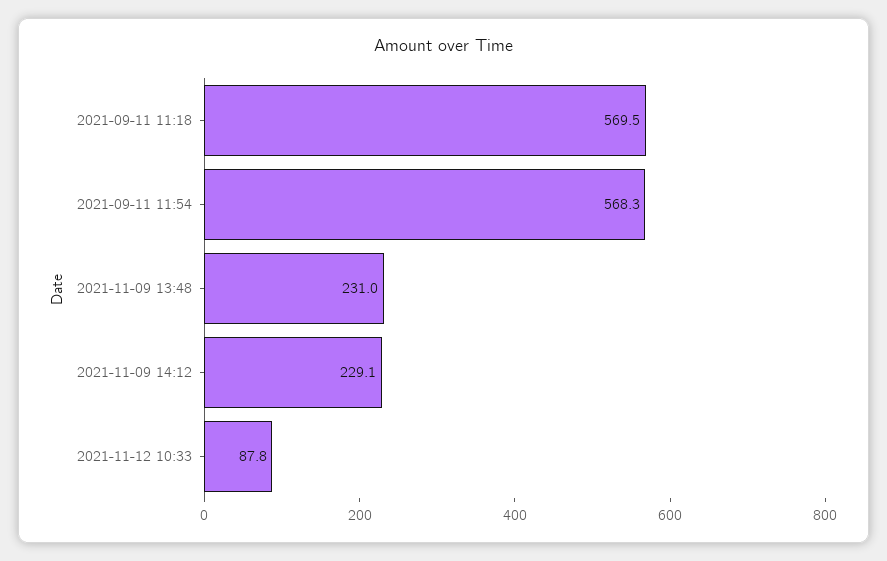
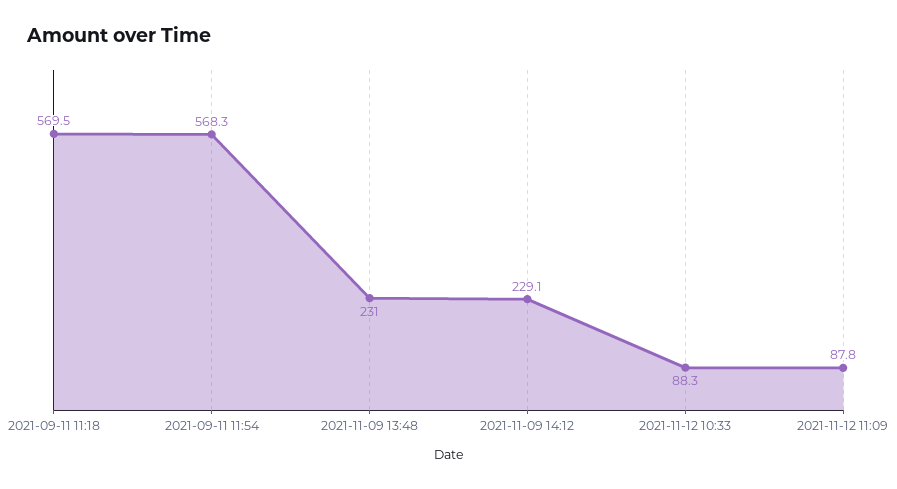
2021-11-12 10:33: 87.8 -> 88.3
2021-11-12 11:09: none -> 87.8

